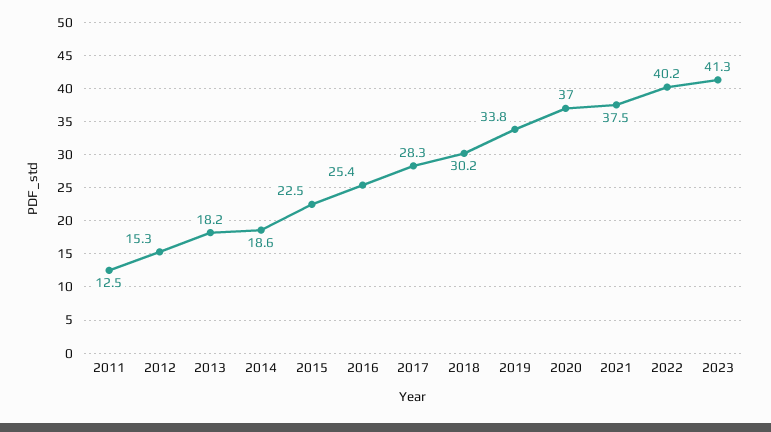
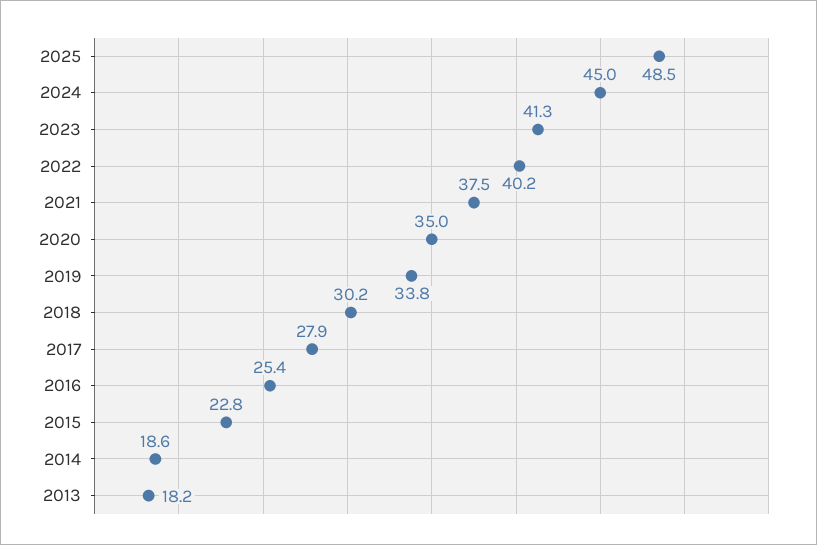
2011: 12.5 -> none
2012: 15.3 -> none
2015: 22.5 -> 22.8
2017: 28.3 -> 27.9
2020: 37 -> 35
2025: none -> 48.5
2024: none -> 45

